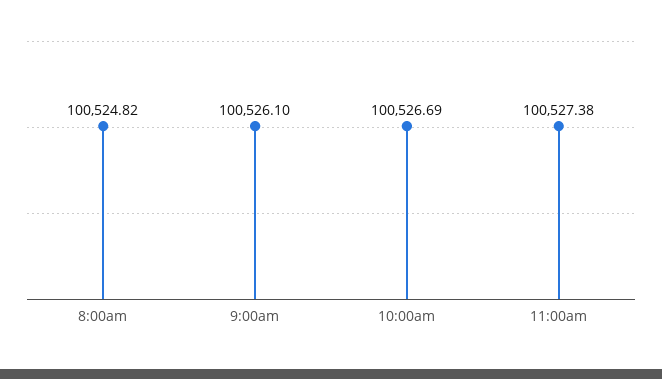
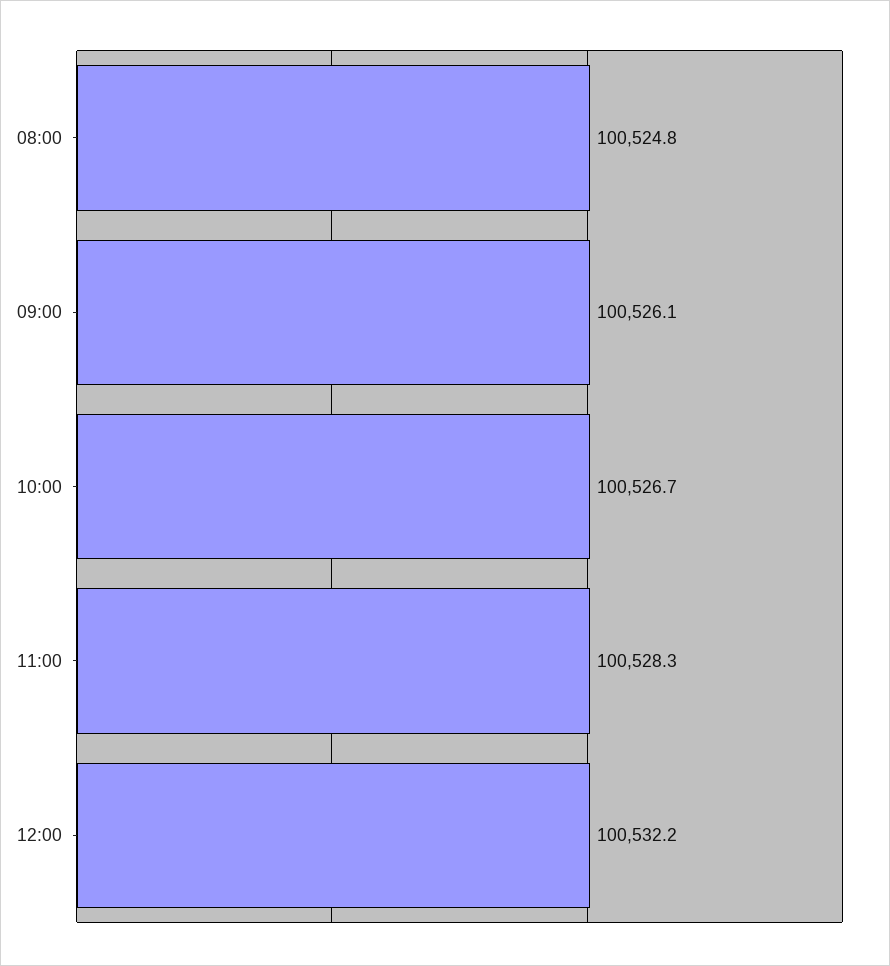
11:00am: 100527.38 -> 100528.3
12:00: none -> 100532.2

